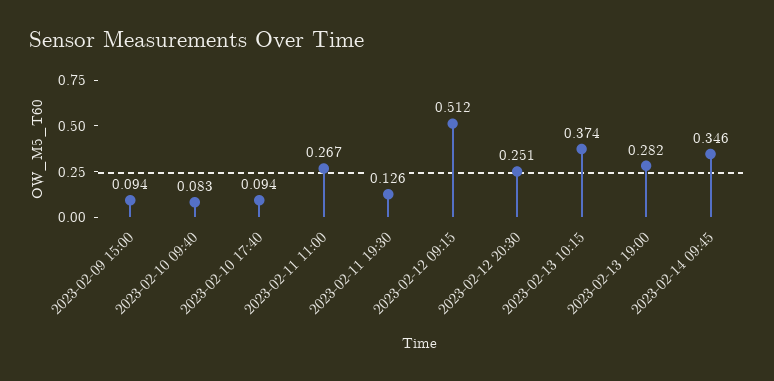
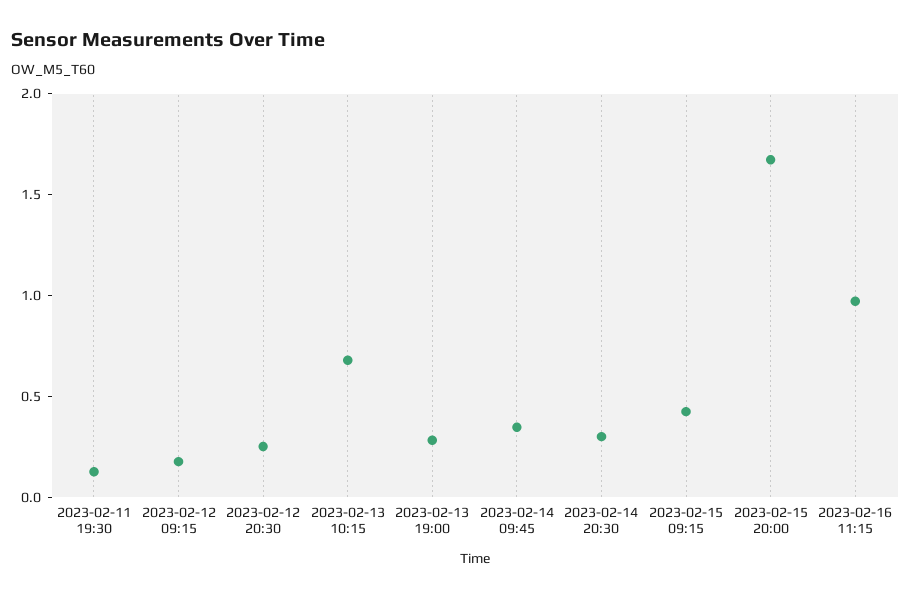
2023-02-09 15:00: 0.094 -> none
2023-02-10 09:40: 0.083 -> none
2023-02-10 17:40: 0.094 -> none
2023-02-11 11:00: 0.267 -> none
2023-02-12 09:15: 0.512 -> 0.2
2023-02-13 10:15: 0.374 -> 0.7
2023-02-14 20:30: none -> 0.3
2023-02-15 09:15: none -> 0.4
2023-02-15 20:00: none -> 1.7
2023-02-16 11:15: none -> 1

